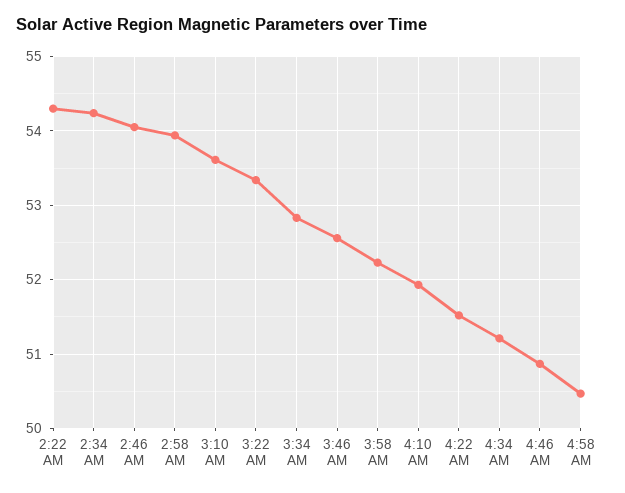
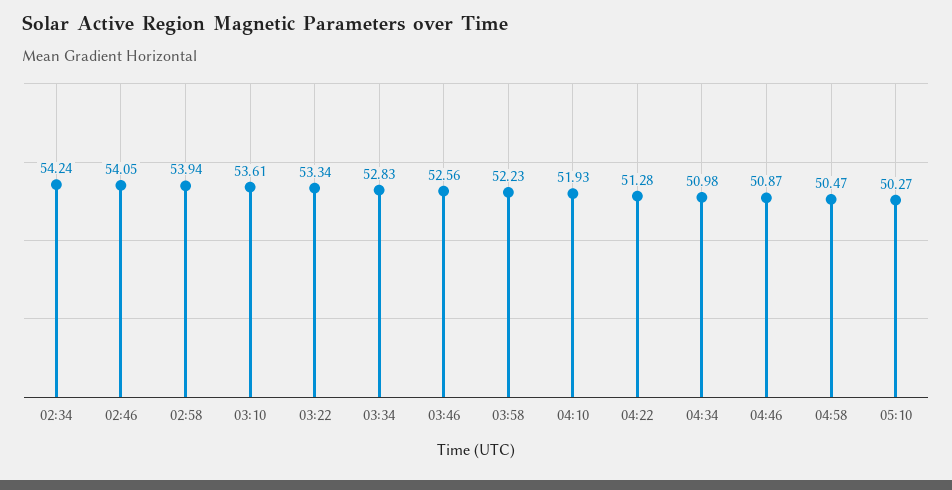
2:22 AM: 54.3 -> none
4:22 AM: 51.5 -> 51.28
4:34 AM: 51.2 -> 50.98
05:10: none -> 50.27

